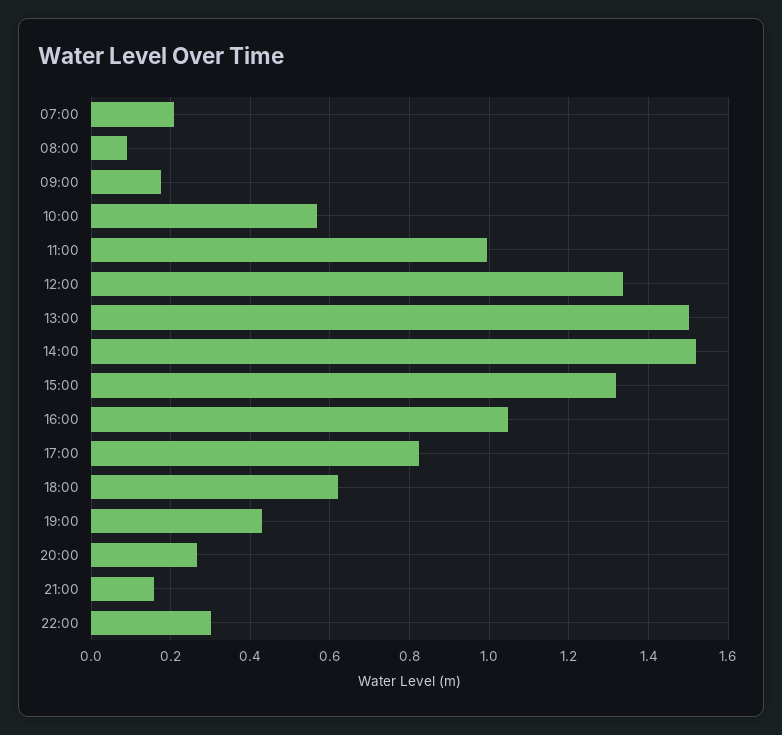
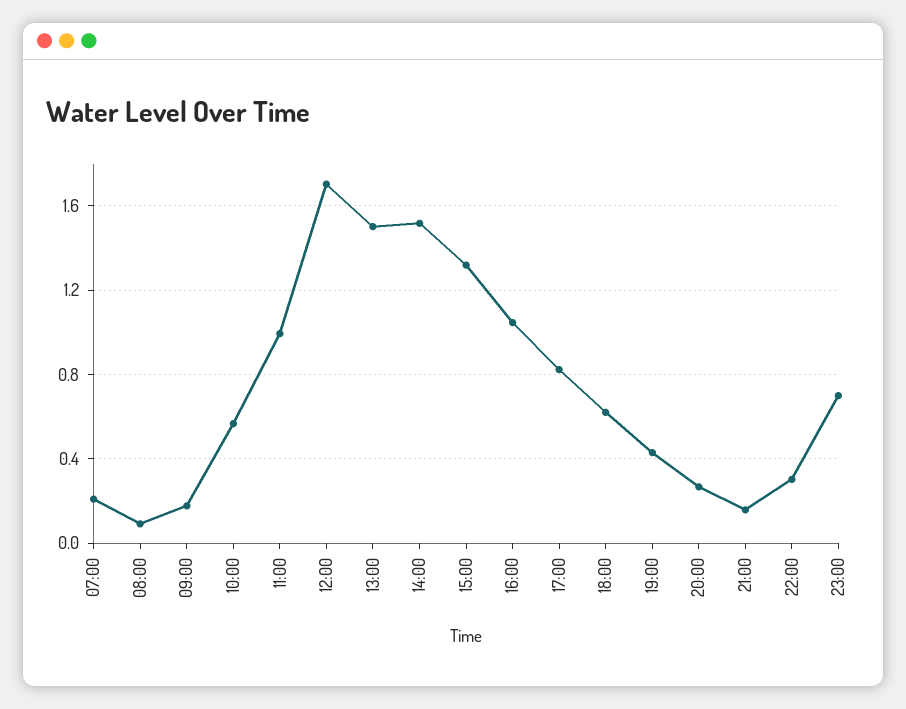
12:00: 1.34 -> 1.7
23:00: none -> 0.7

